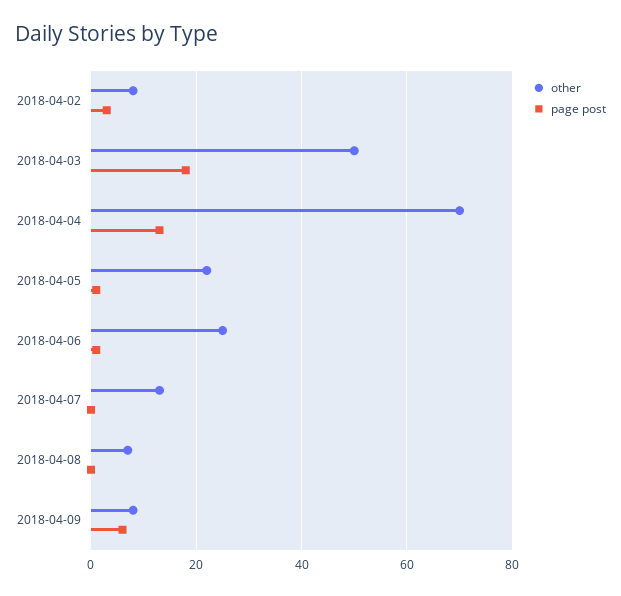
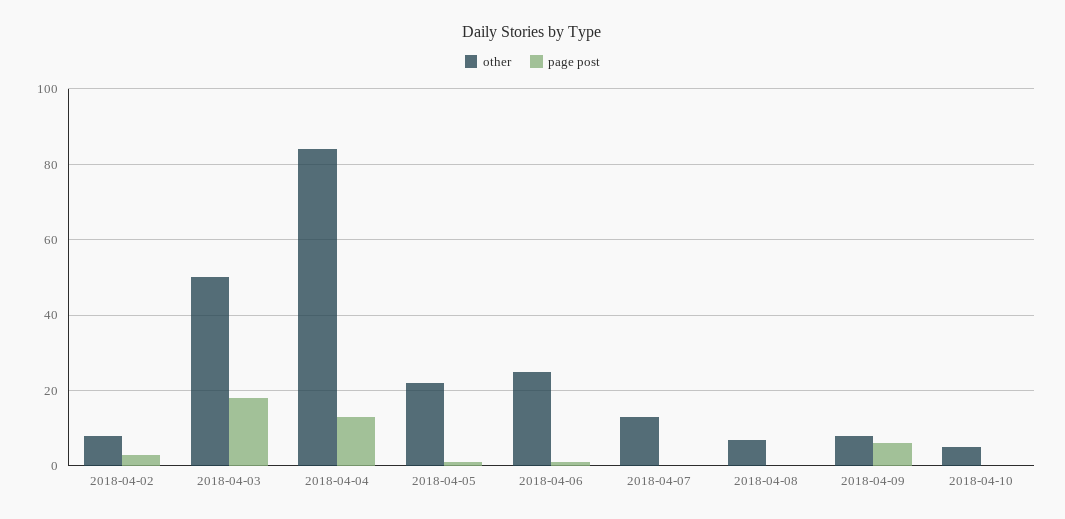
other, 2018-04-04: 70 -> 85
other, 2018-04-10: none -> 5
page post, 2018-04-10: none -> 0

